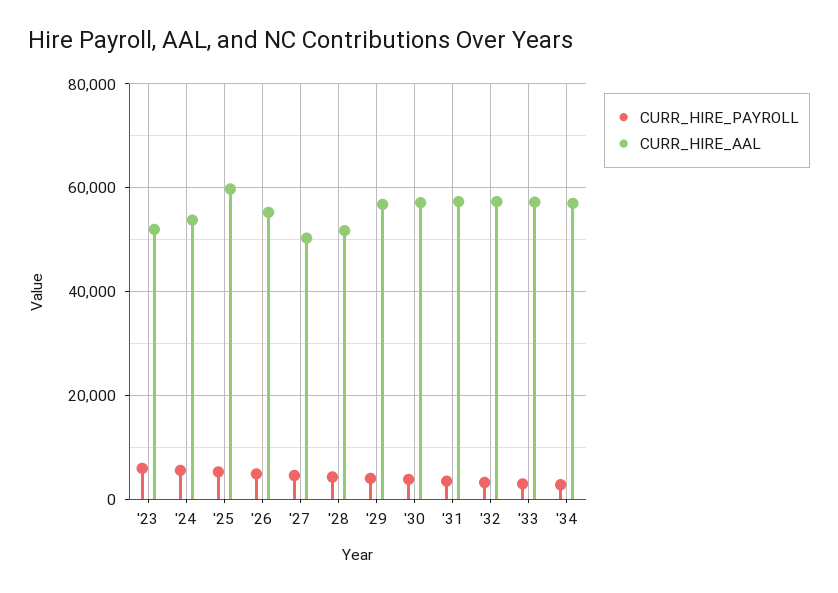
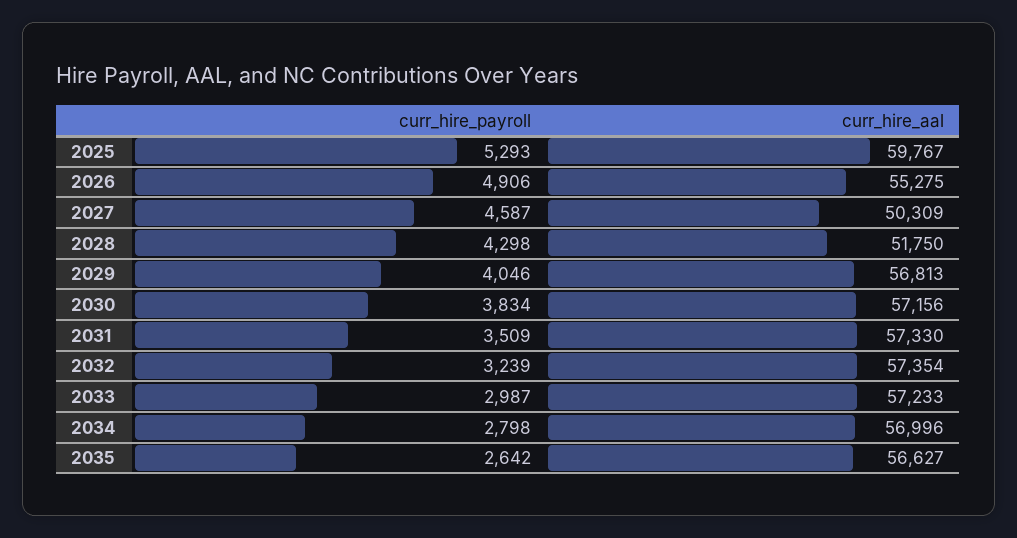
CURR_HIRE_PAYROLL, '23: 6000 -> none
CURR_HIRE_AAL, '23: 52000 -> none
CURR_HIRE_PAYROLL, '24: 6000 -> none
CURR_HIRE_AAL, '24: 54000 -> none
CURR_HIRE_PAYROLL, 2035: none -> 2642
CURR_HIRE_AAL, 2035: none -> 56627

